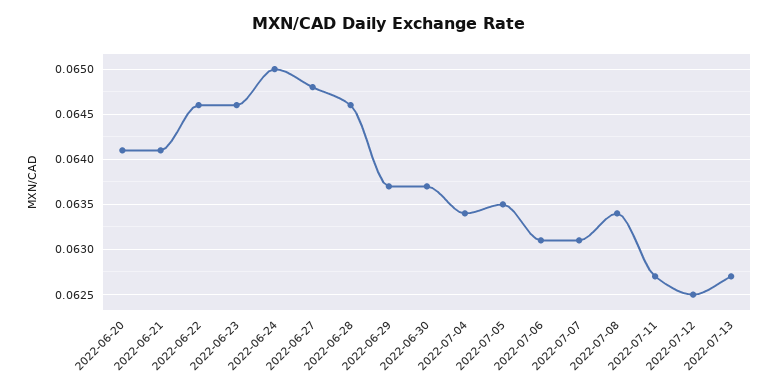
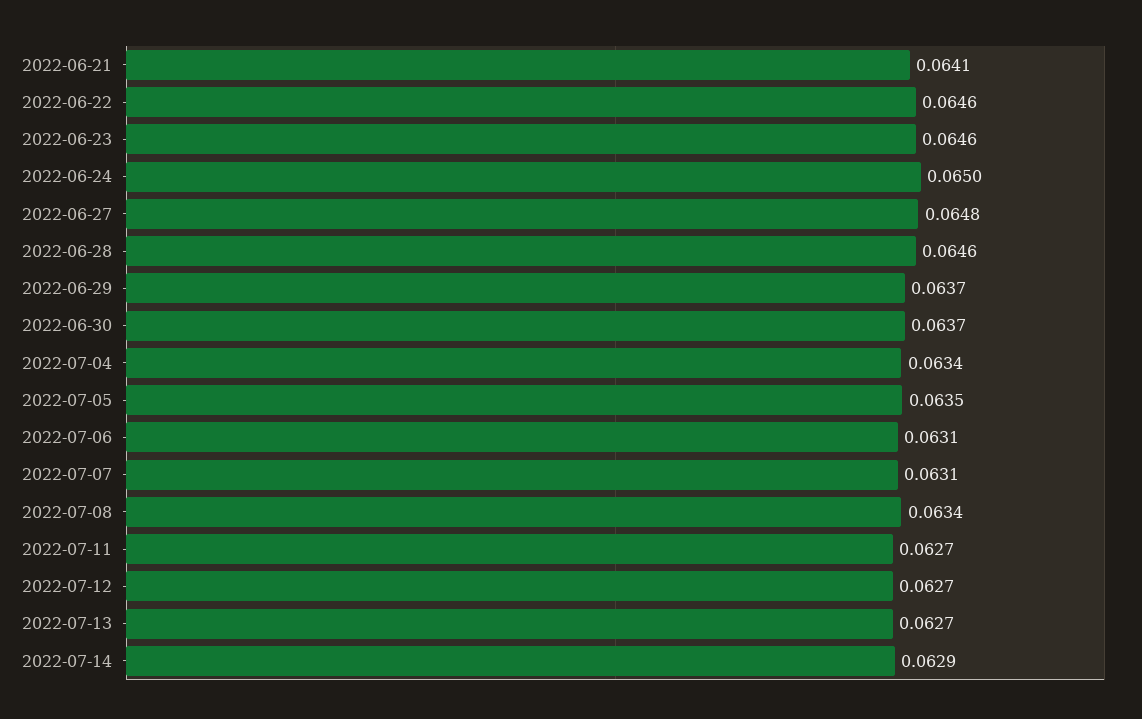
2022-06-20: 0.0641 -> none
2022-07-12: 0.0625 -> 0.0627
2022-07-14: none -> 0.0629

